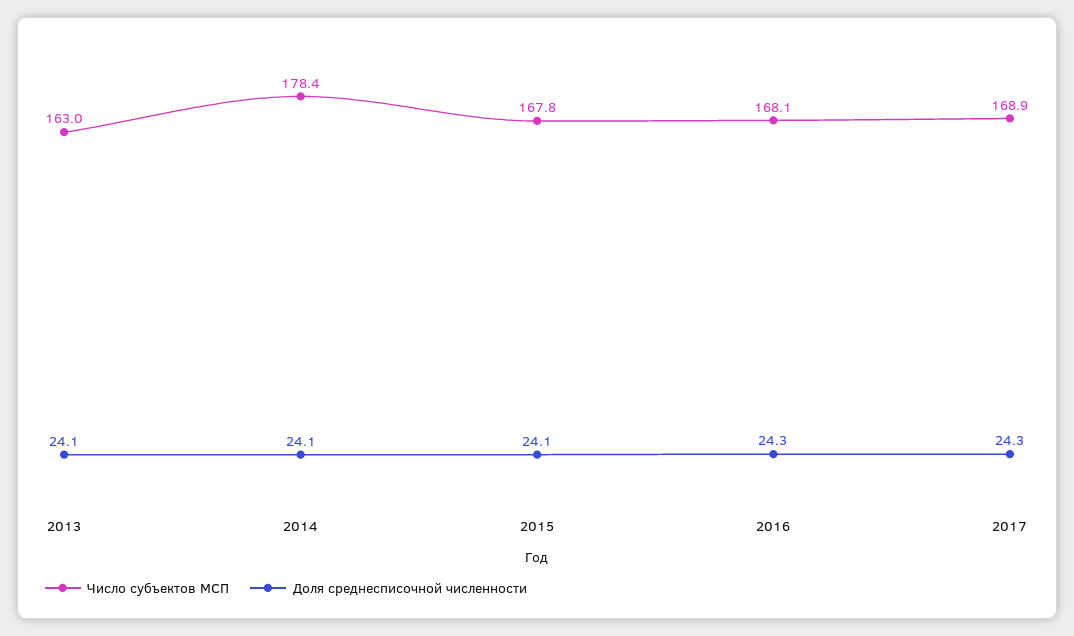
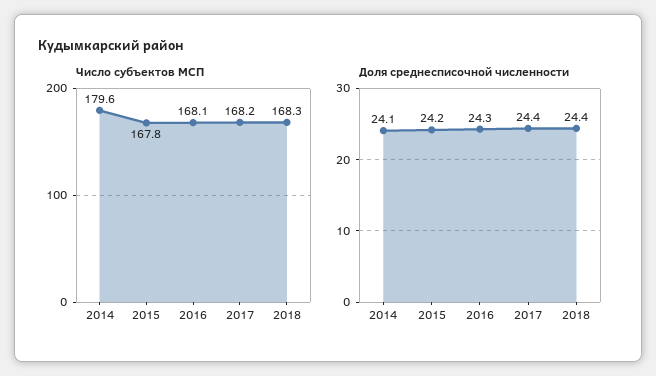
Число субъектов МСП, 2013: 163 -> none
Доля среднесписочной численности, 2013: 24.1 -> none
Число субъектов МСП, 2014: 178.4 -> 179.6
Доля среднесписочной численности, 2015: 24.1 -> 24.2
Число субъектов МСП, 2017: 168.9 -> 168.2
Доля среднесписочной численности, 2017: 24.3 -> 24.4
Число субъектов МСП, 2018: none -> 168.3
Доля среднесписочной численности, 2018: none -> 24.4

